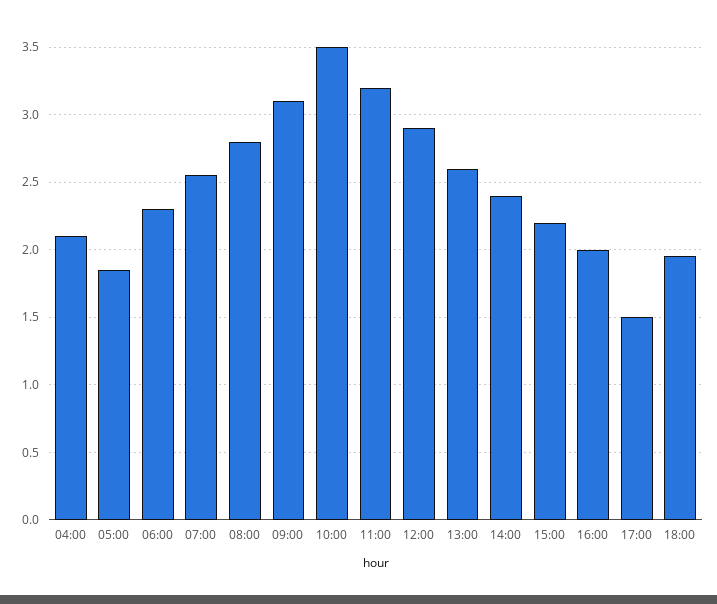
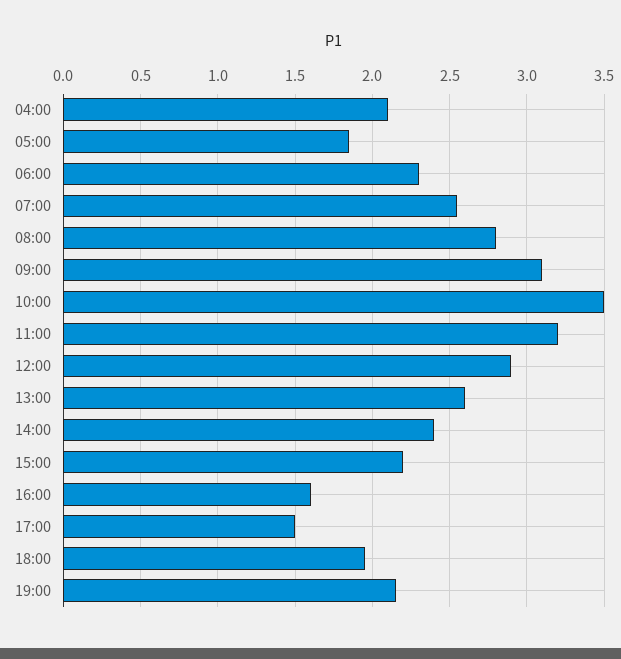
16:00: 2 -> 1.6
19:00: none -> 2.15

